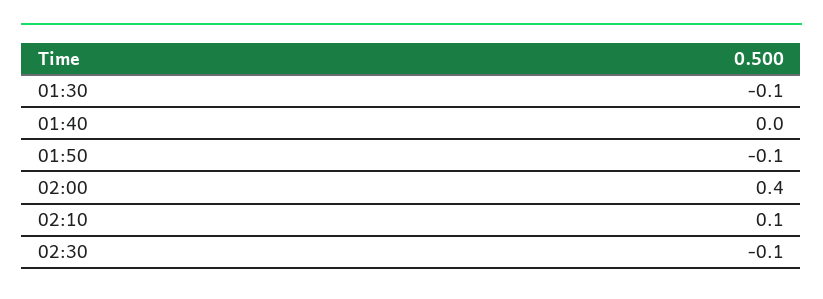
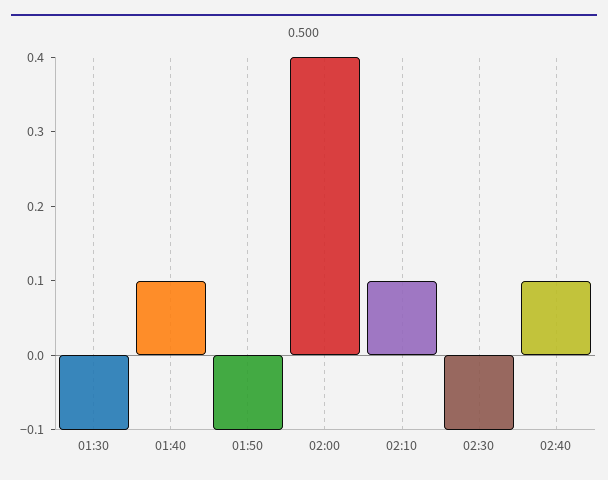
01:40: 0 -> 0.1
02:40: none -> 0.1

